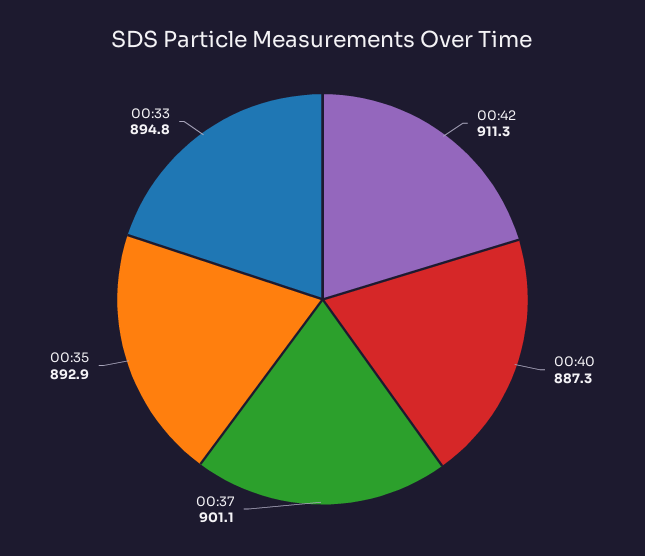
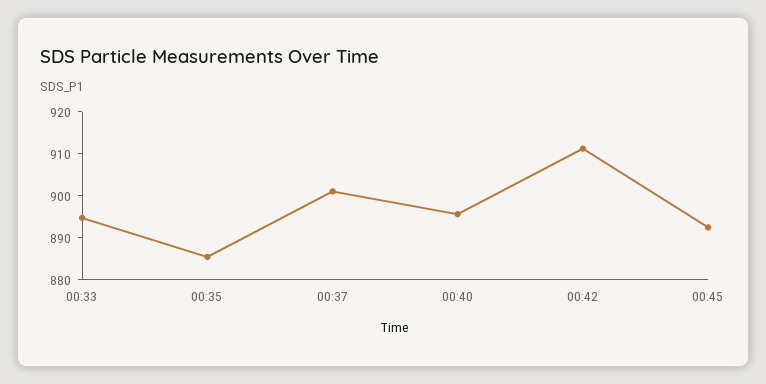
00:40: 887.3 -> 896
00:35: 892.9 -> 886
00:45: none -> 892

